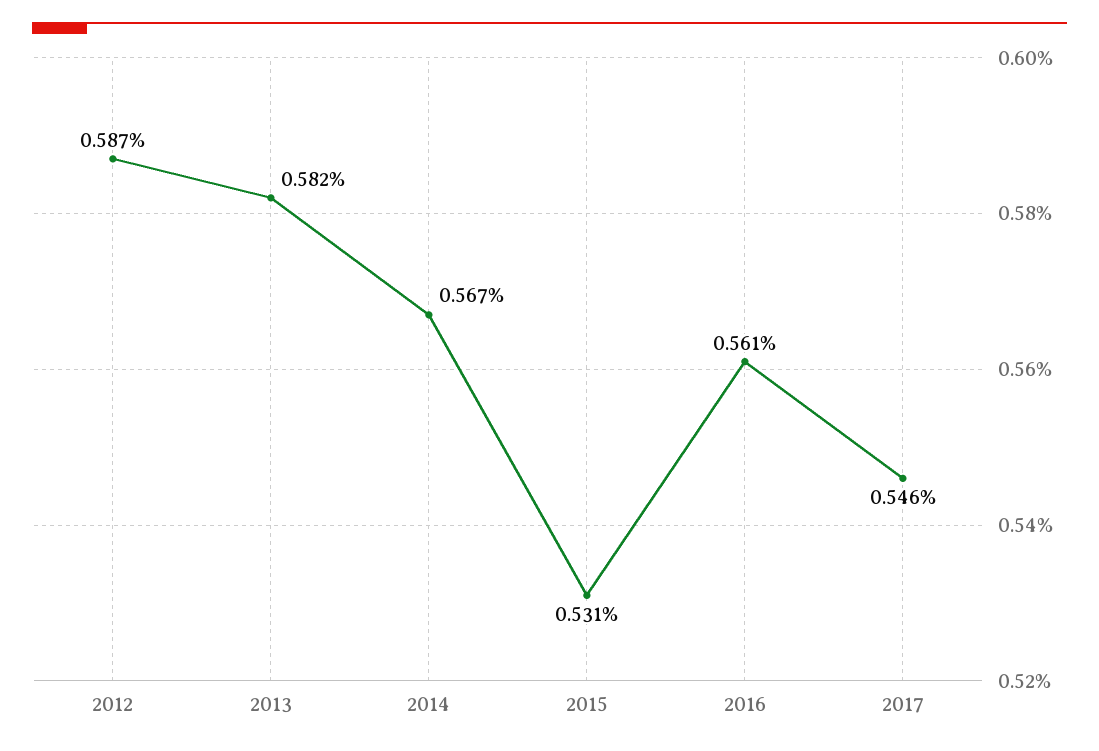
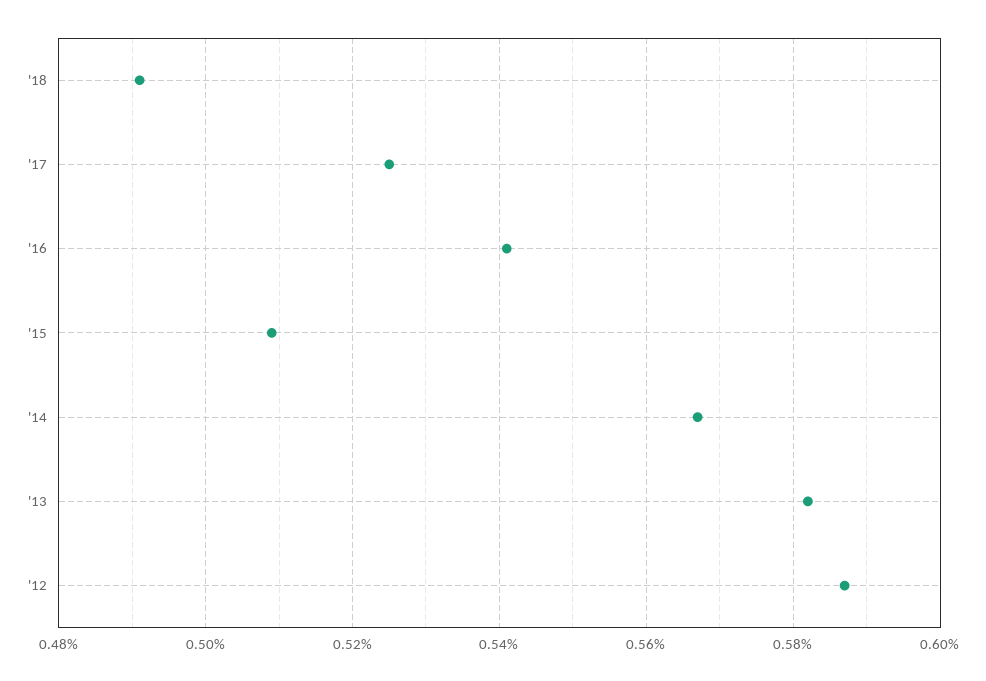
2015: 0.531 -> 0.51
2016: 0.561 -> 0.54
2017: 0.546 -> 0.525
'18: none -> 0.49

